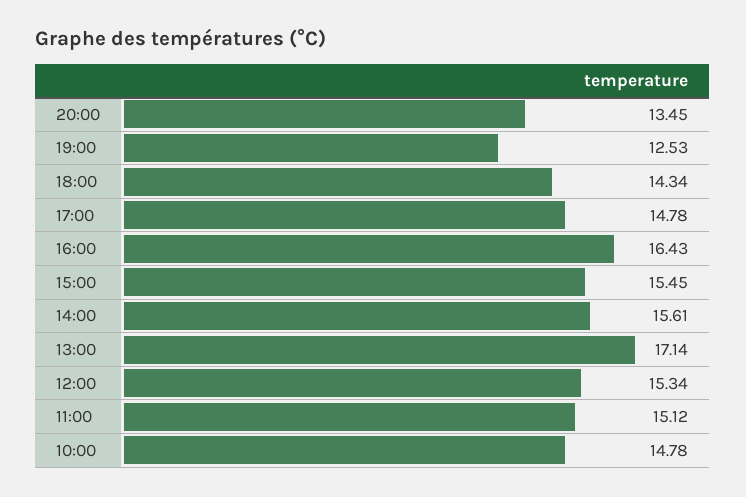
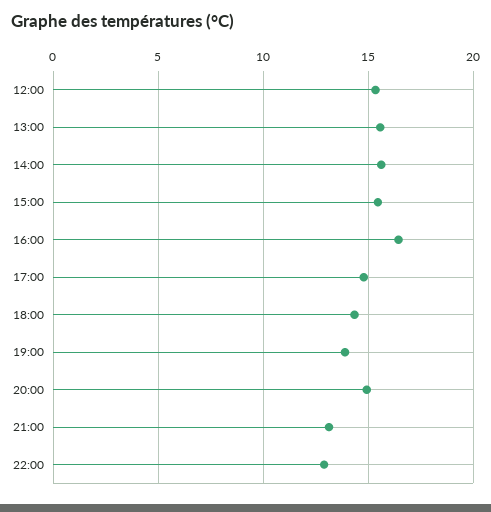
20:00: 13.45 -> 15
19:00: 12.53 -> 14
13:00: 17.14 -> 15.5
11:00: 15.12 -> none
10:00: 14.78 -> none
21:00: none -> 13
22:00: none -> 13

